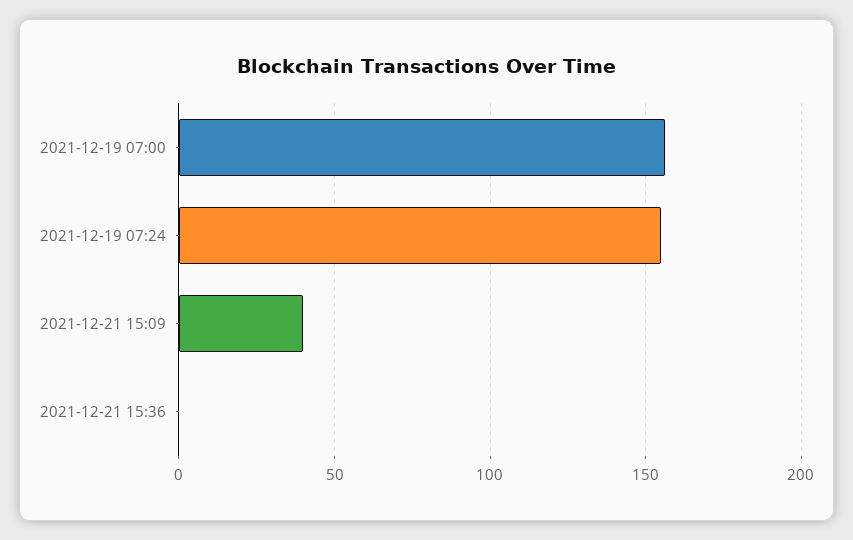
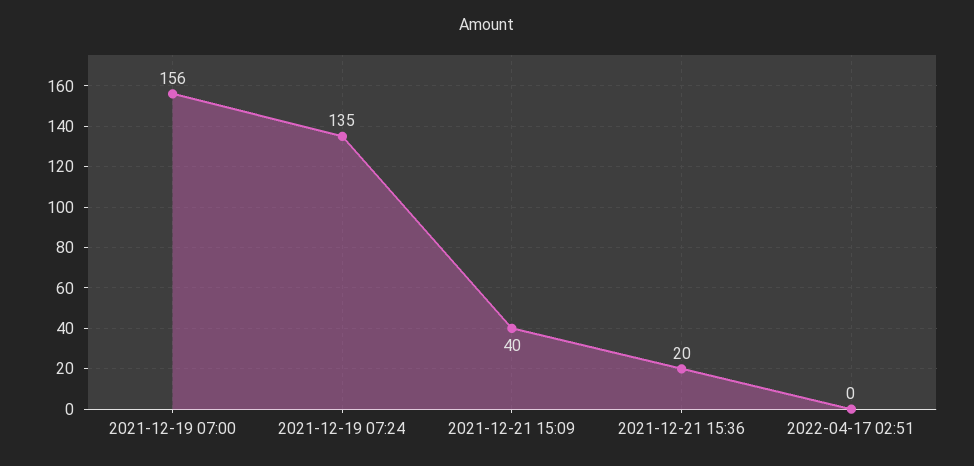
2021-12-19 07:24: 155 -> 135
2021-12-21 15:36: 0 -> 20
2022-04-17 02:51: none -> 0

